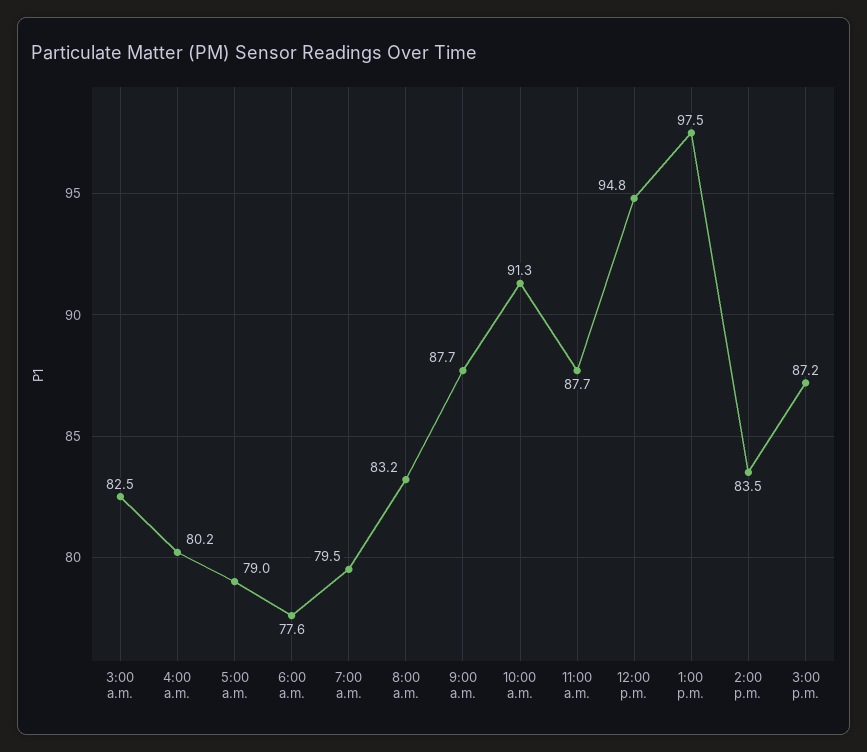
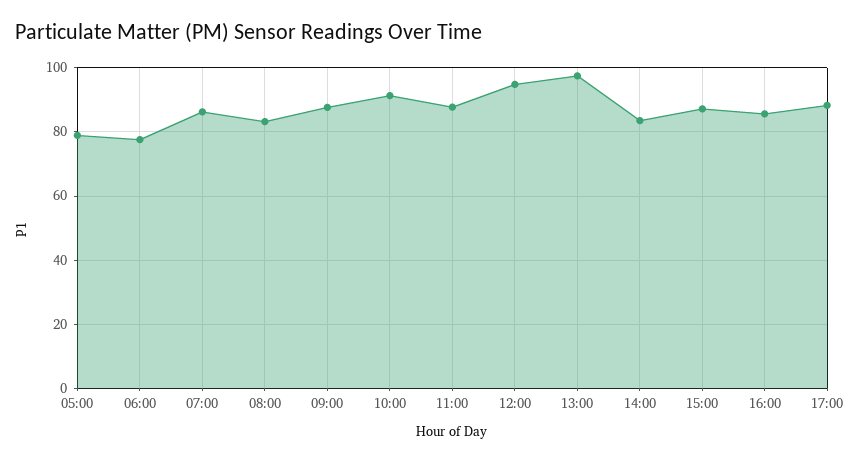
3:00 a.m.: 82.5 -> none
4:00 a.m.: 80.2 -> none
7:00 a.m.: 79.5 -> 86
16:00: none -> 86
17:00: none -> 88

